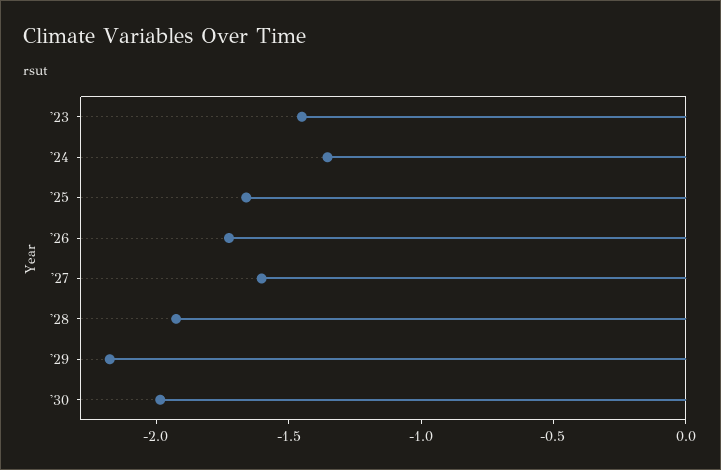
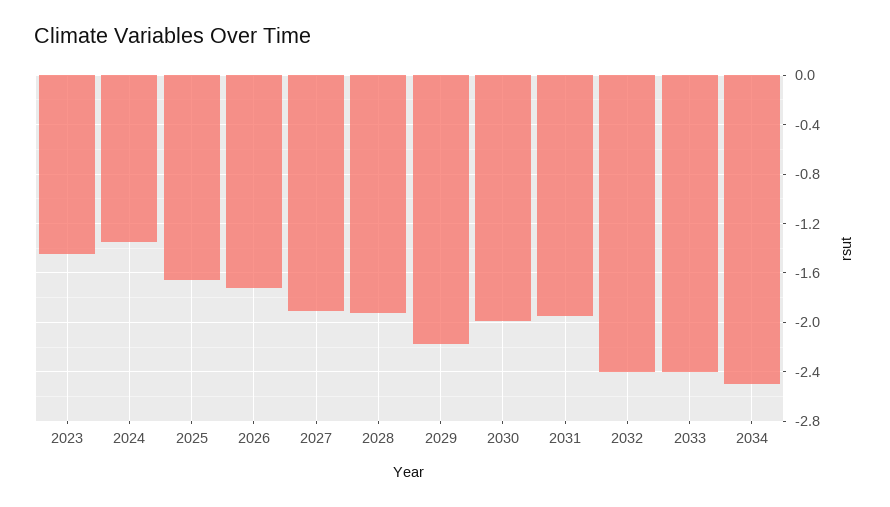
'27: -1.6 -> -1.9
2031: none -> -1.95
2032: none -> -2.4
2033: none -> -2.4
2034: none -> -2.5

